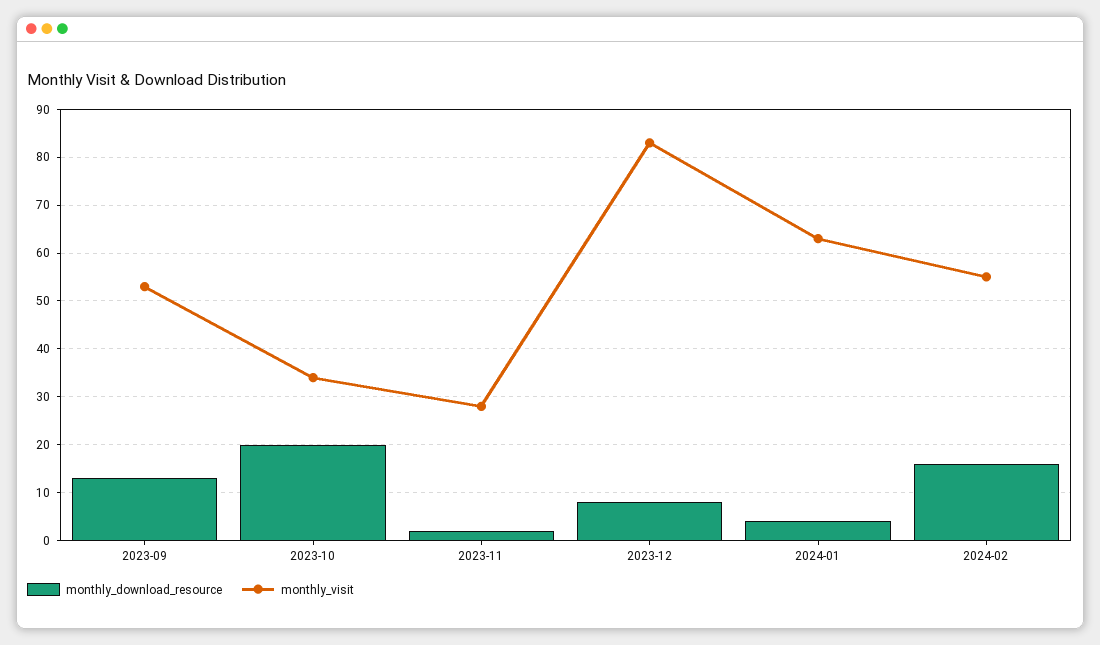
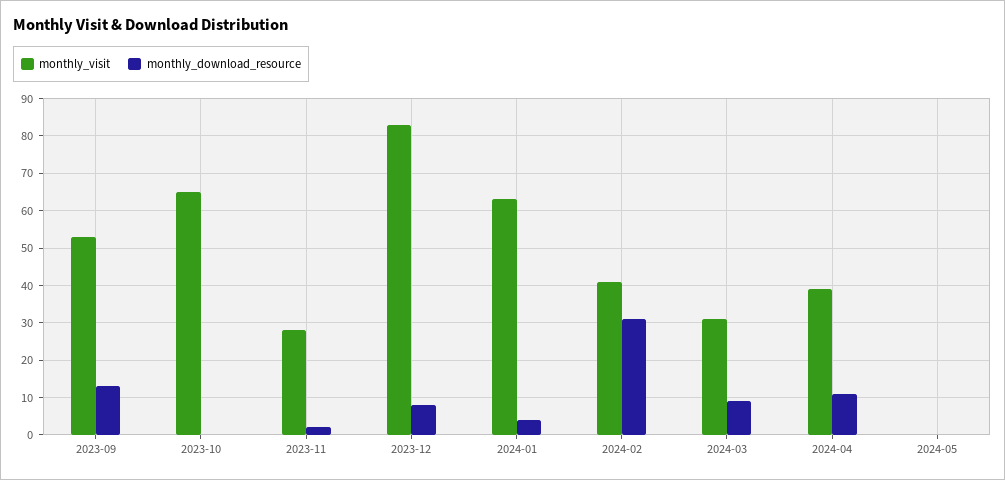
monthly_download_resource, 2023-10: 20 -> 0
monthly_visit, 2023-10: 35 -> 65
monthly_download_resource, 2024-02: 15 -> 30
monthly_visit, 2024-02: 55 -> 40
monthly_visit, 2024-03: none -> 30
monthly_download_resource, 2024-03: none -> 10
monthly_visit, 2024-04: none -> 40
monthly_download_resource, 2024-04: none -> 10
monthly_visit, 2024-05: none -> 0
monthly_download_resource, 2024-05: none -> 0

